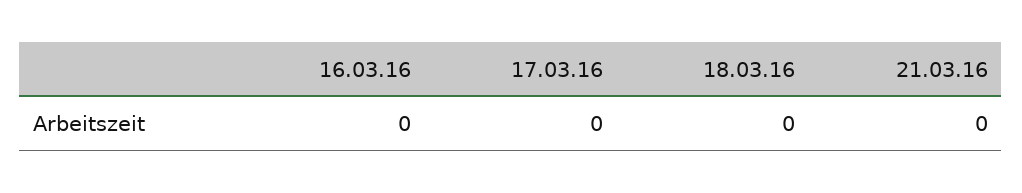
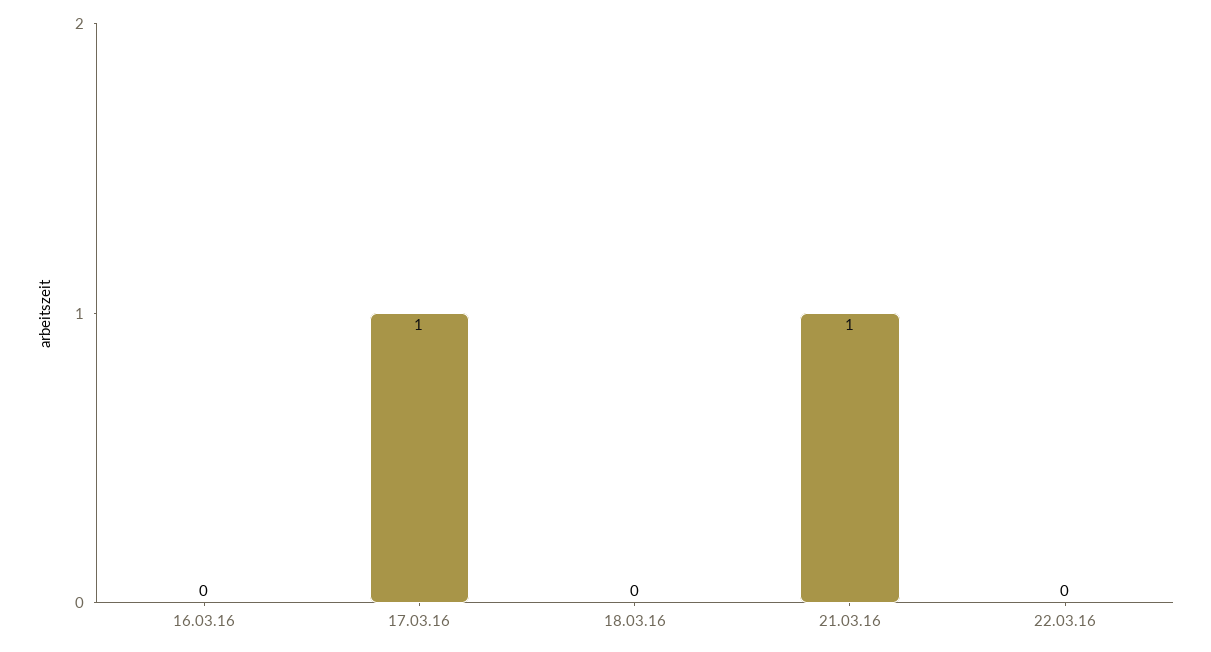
17.03.16: 0 -> 1
21.03.16: 0 -> 1
22.03.16: none -> 0

